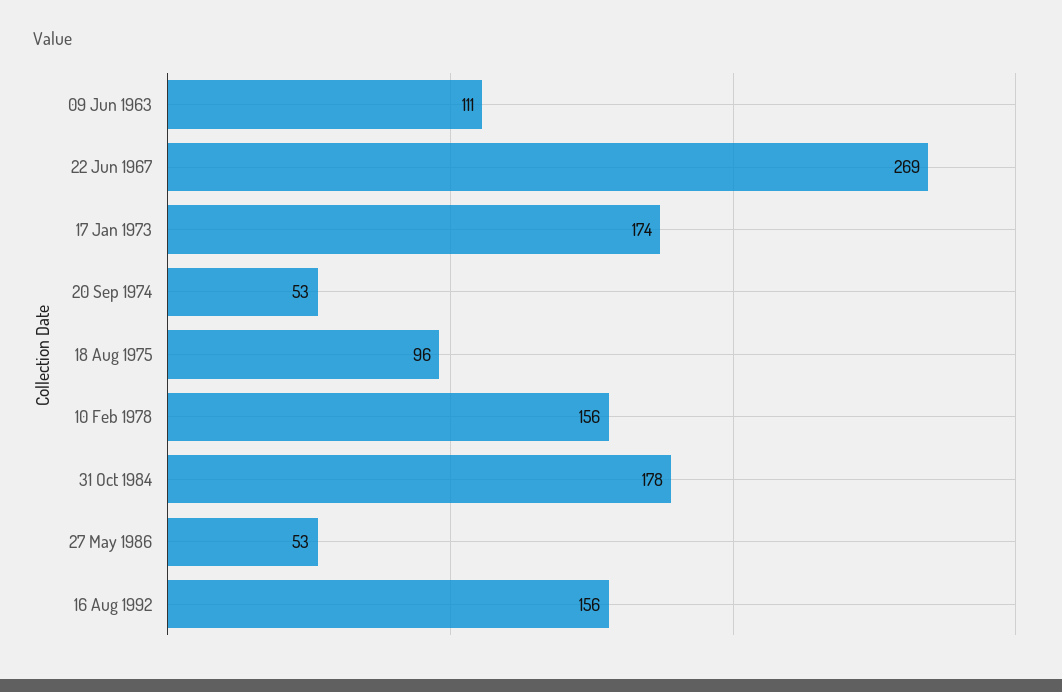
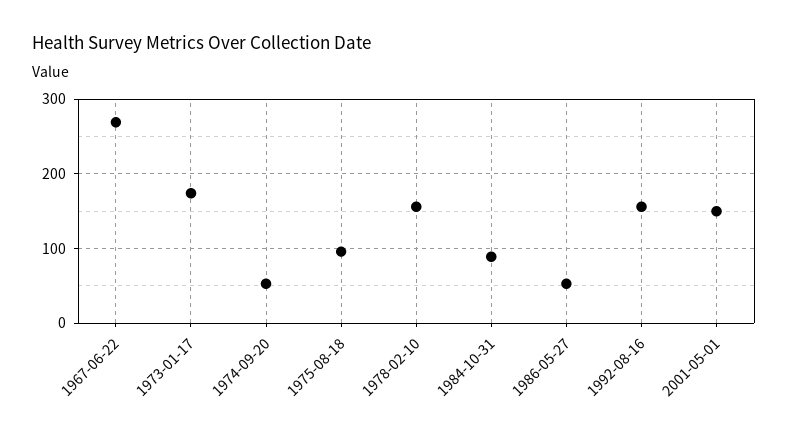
09 Jun 1963: 111 -> none
31 Oct 1984: 178 -> 90
2001-05-01: none -> 150

